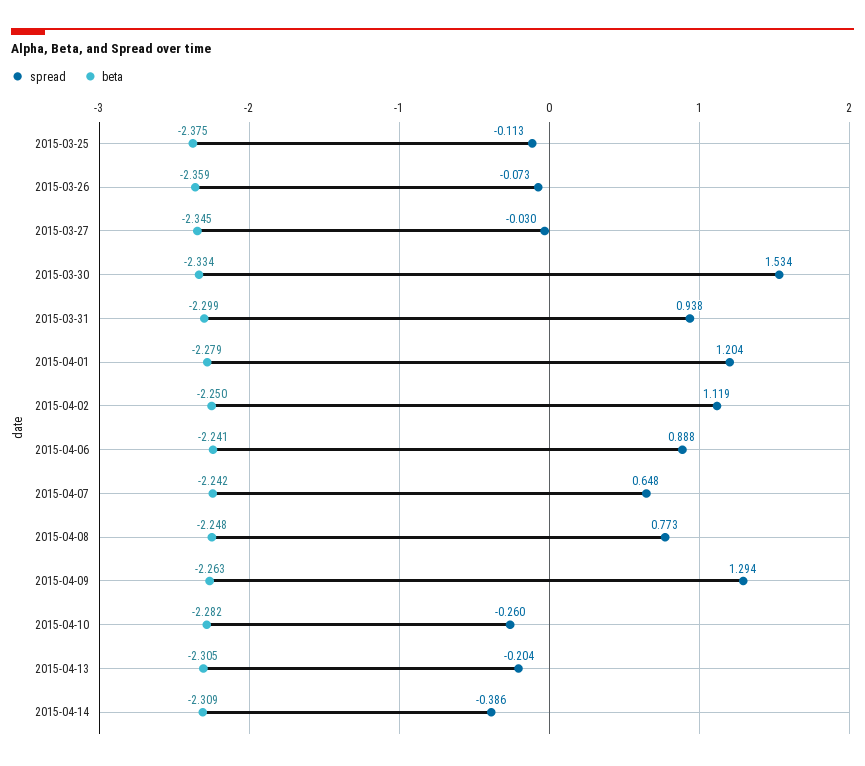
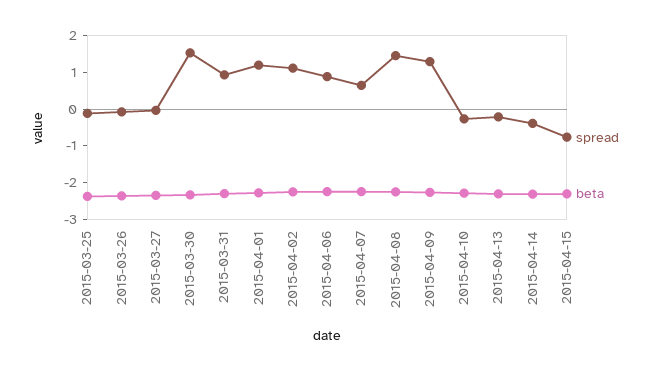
spread, 2015-04-08: 0.773 -> 1.5
spread, 2015-04-15: none -> -0.75
beta, 2015-04-15: none -> -2.25

